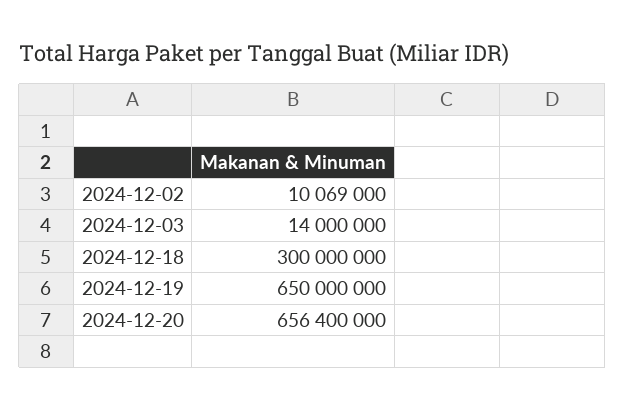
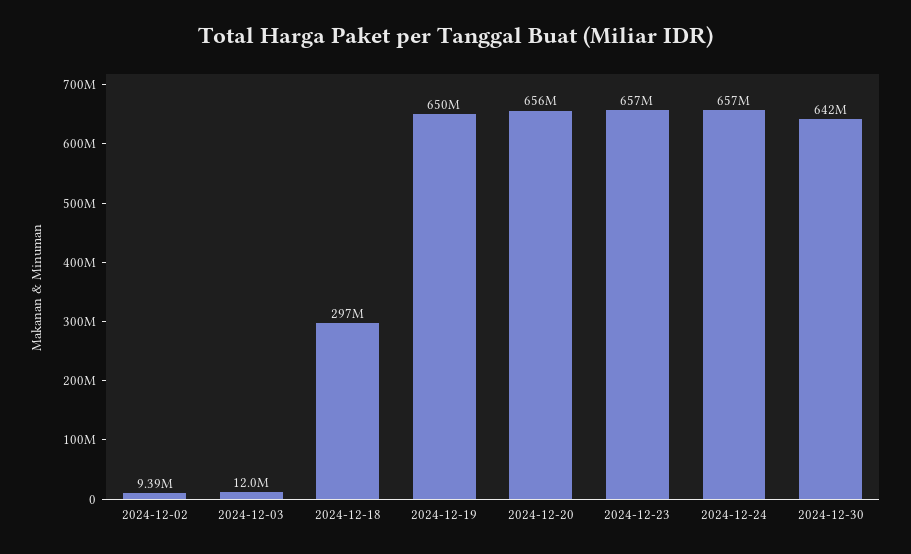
2024-12-02: 10069000 -> 9390000
2024-12-03: 14000000 -> 12000000
2024-12-18: 300000000 -> 297000000
2024-12-23: none -> 657000000
2024-12-24: none -> 657000000
2024-12-30: none -> 642000000

